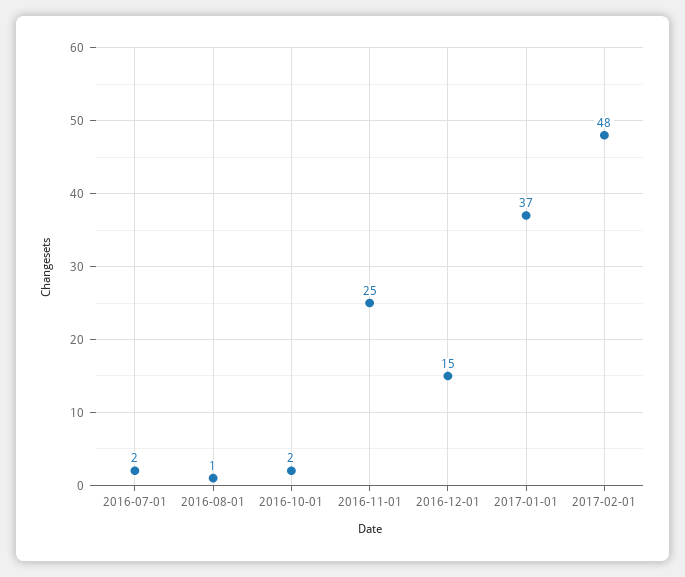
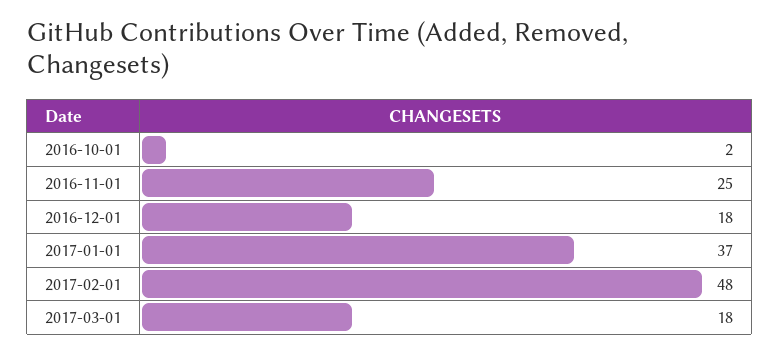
2016-07-01: 2 -> none
2016-08-01: 1 -> none
2016-12-01: 15 -> 18
2017-03-01: none -> 18

